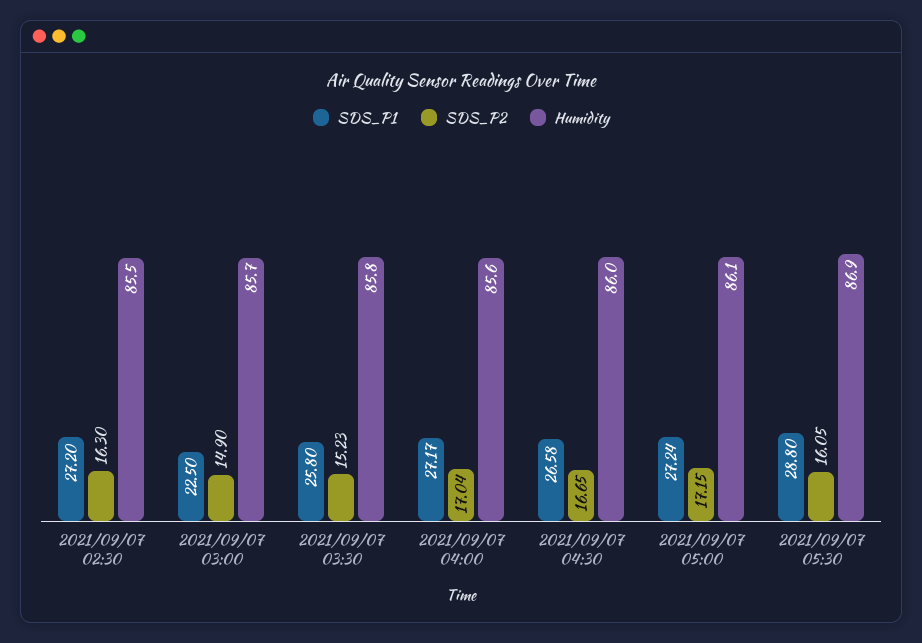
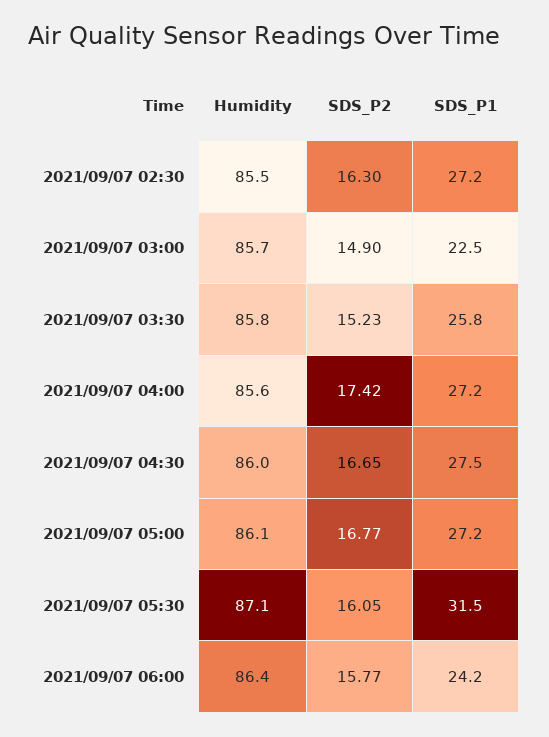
SDS_P2, 2021/09/07 04:00: 17.04 -> 17.42
SDS_P1, 2021/09/07 04:30: 26.58 -> 27.5
SDS_P2, 2021/09/07 05:00: 17.15 -> 16.77
SDS_P1, 2021/09/07 05:30: 28.8 -> 31.5
Humidity, 2021/09/07 05:30: 86.9 -> 87.1
Humidity, 2021/09/07 06:00: none -> 86.4
SDS_P2, 2021/09/07 06:00: none -> 15.77
SDS_P1, 2021/09/07 06:00: none -> 24.2

